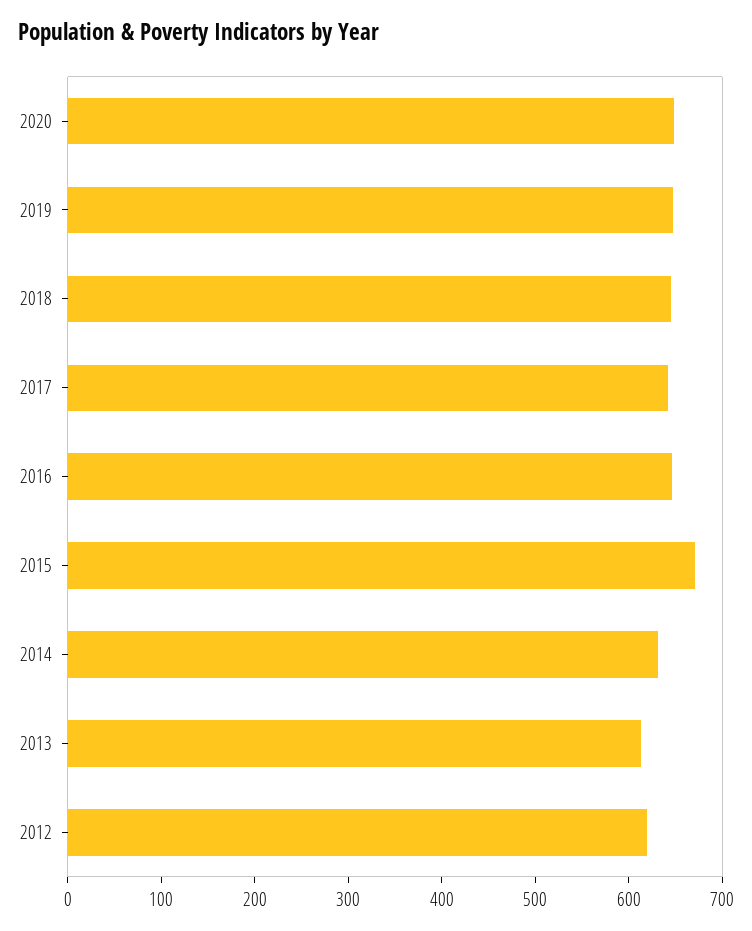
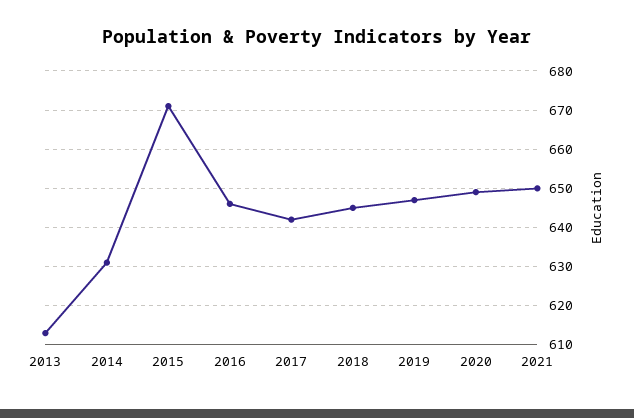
2012: 620 -> none
2021: none -> 650

